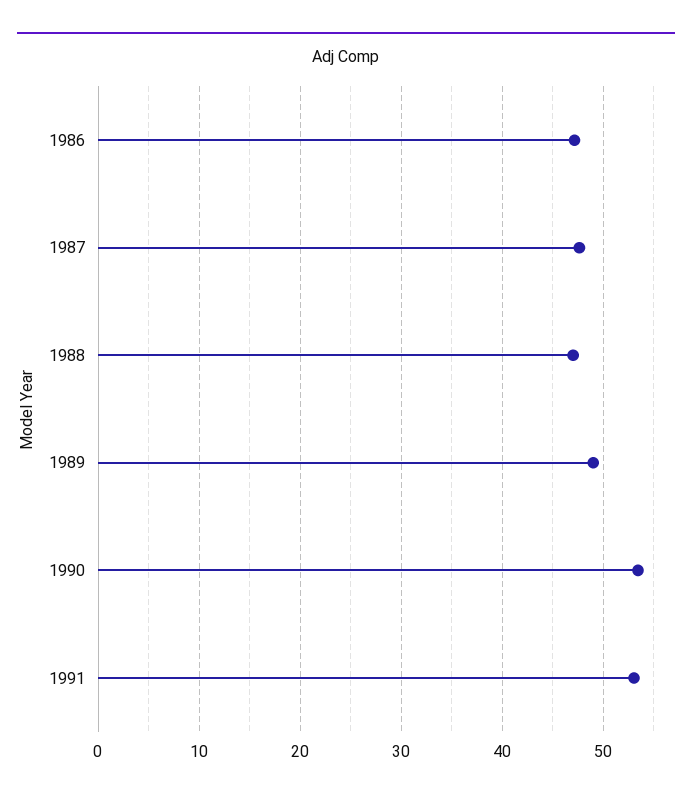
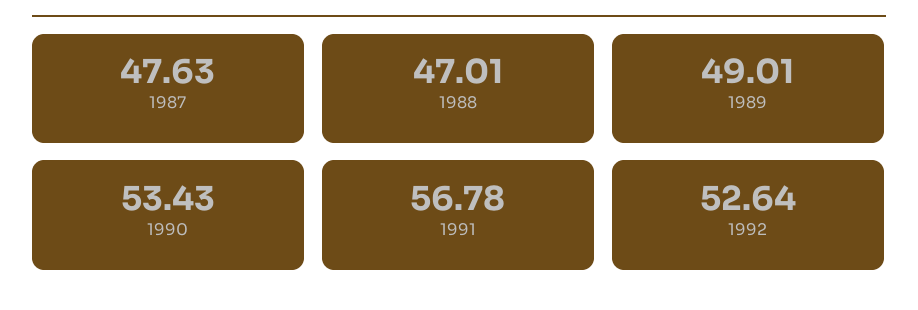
1986: 47 -> none
1991: 53 -> 56.78
1992: none -> 52.64

